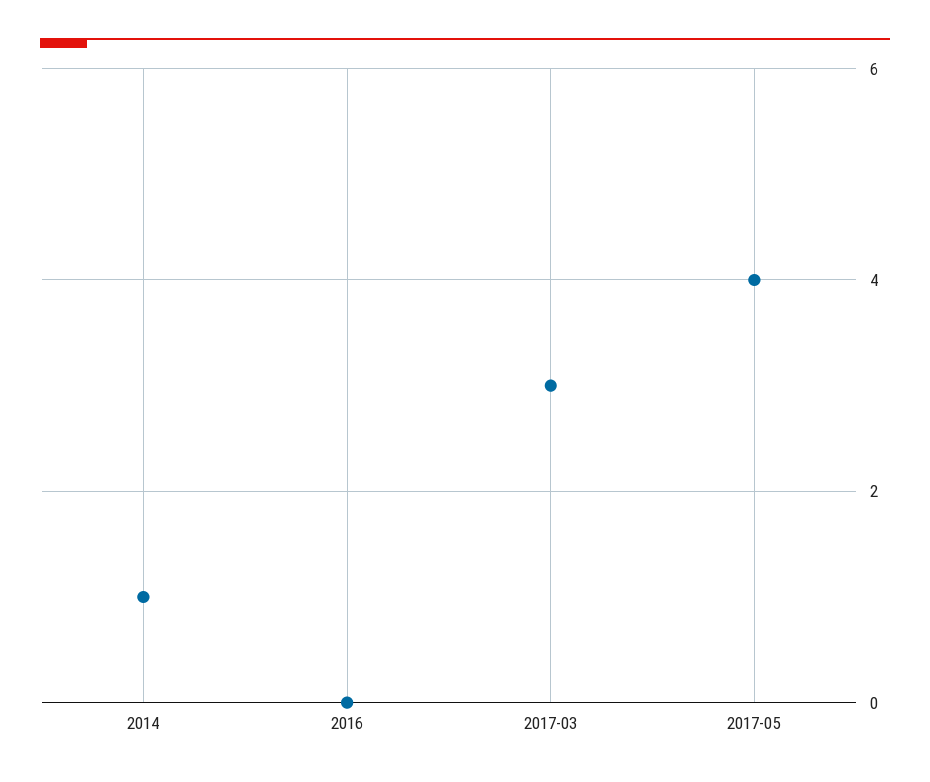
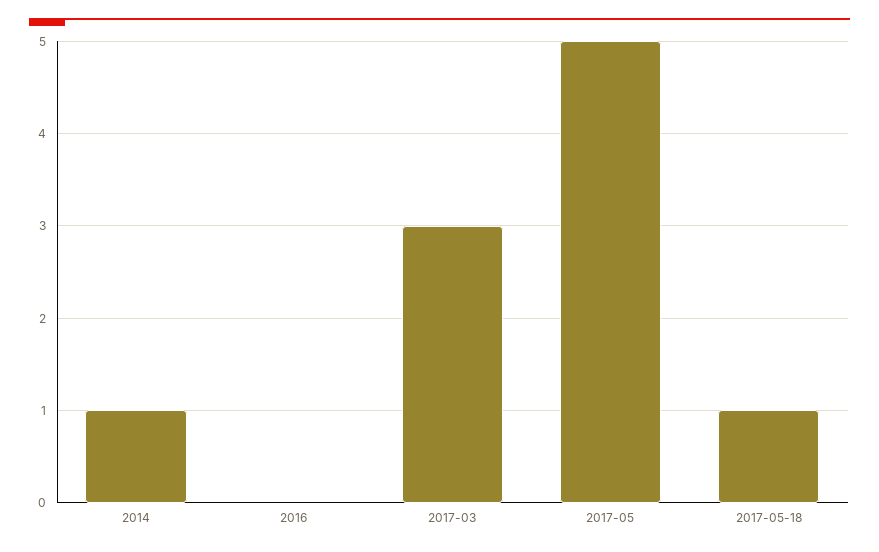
2017-05: 4 -> 5
2017-05-18: none -> 1

